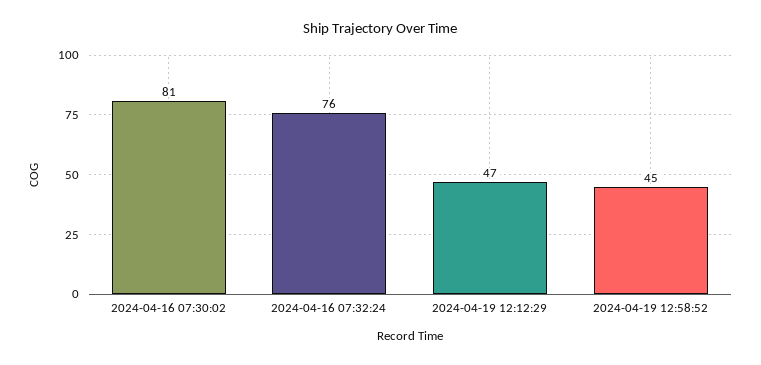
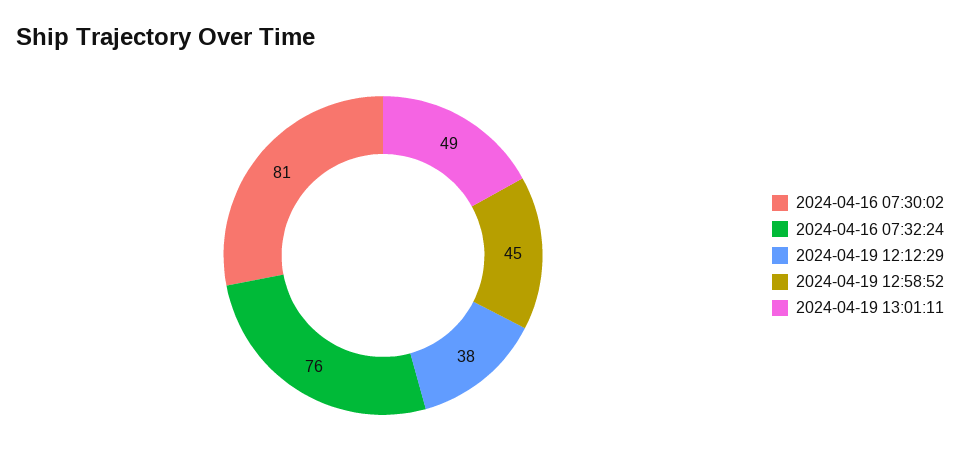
2024-04-19 12:12:29: 47 -> 38
2024-04-19 13:01:11: none -> 49

